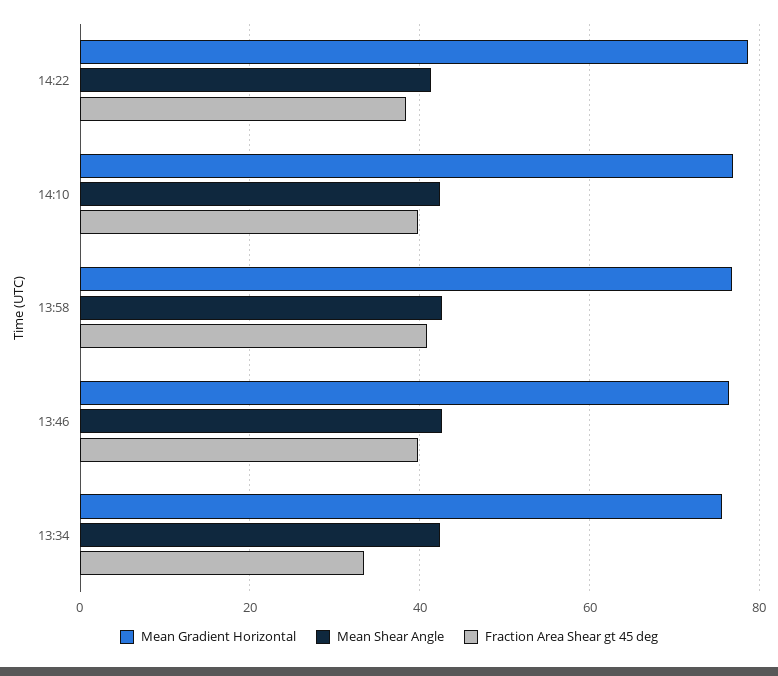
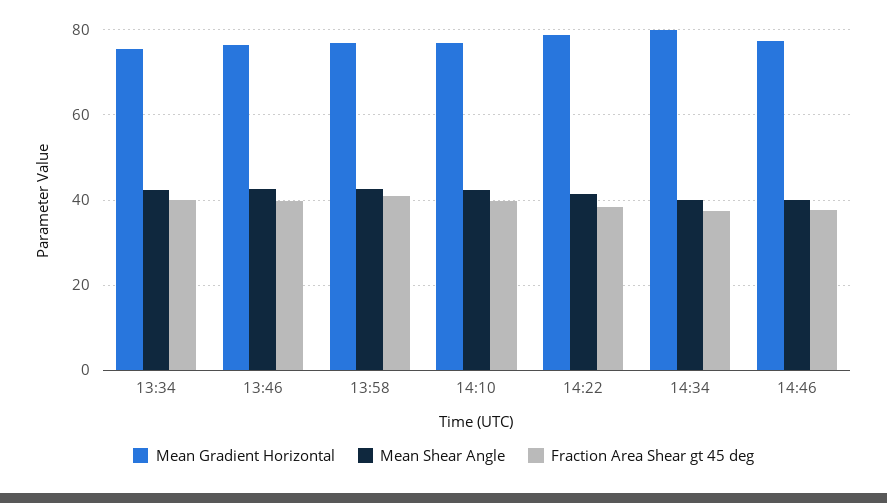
Fraction Area Shear gt 45 deg, 13:34: 34 -> 40
Mean Gradient Horizontal, 14:34: none -> 80
Mean Shear Angle, 14:34: none -> 40
Fraction Area Shear gt 45 deg, 14:34: none -> 38
Mean Gradient Horizontal, 14:46: none -> 78
Mean Shear Angle, 14:46: none -> 40
Fraction Area Shear gt 45 deg, 14:46: none -> 38

